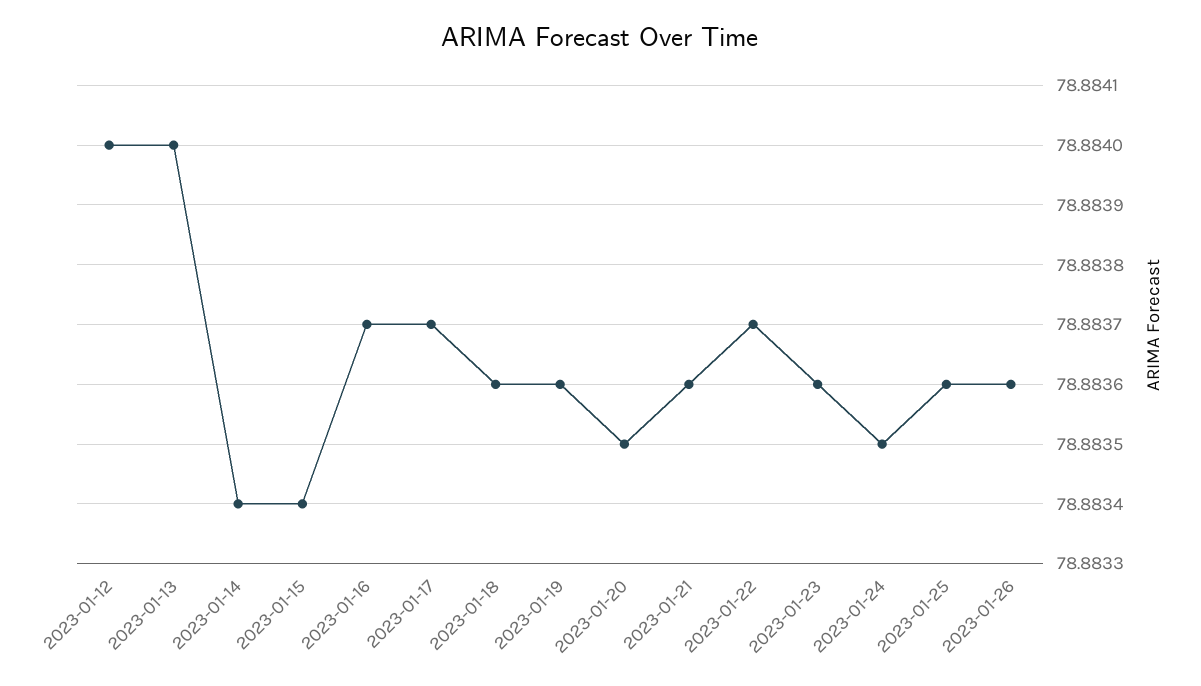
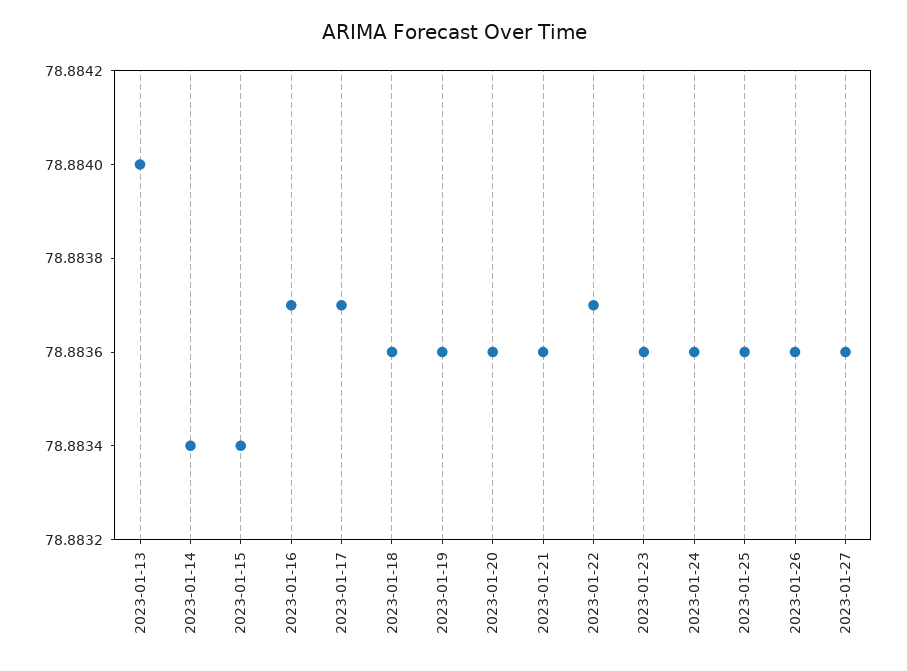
2023-01-12: 78.884 -> none
2023-01-20: 78.8835 -> 78.8836
2023-01-24: 78.8835 -> 78.8836
2023-01-27: none -> 78.8836

